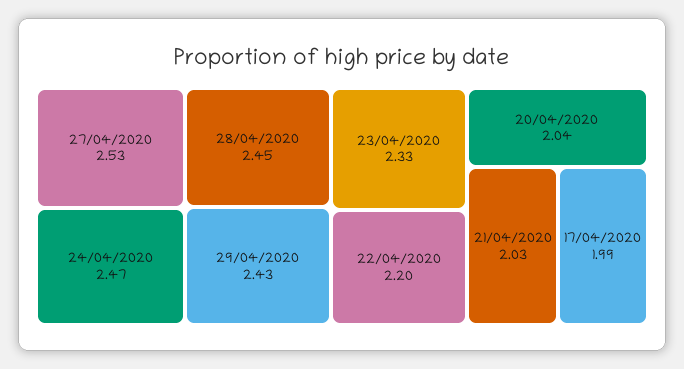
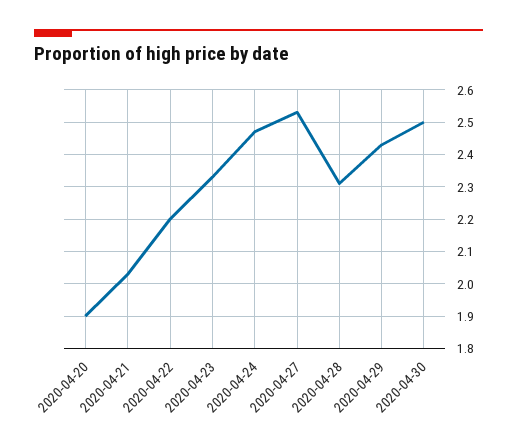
28/04/2020: 2.45 -> 2.3
20/04/2020: 2.04 -> 1.9
17/04/2020: 1.99 -> none
2020-04-30: none -> 2.5

